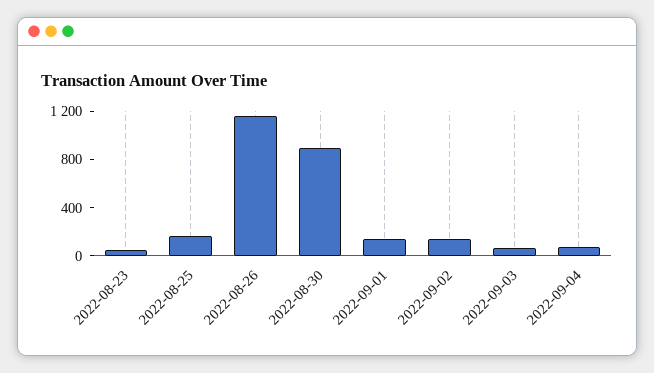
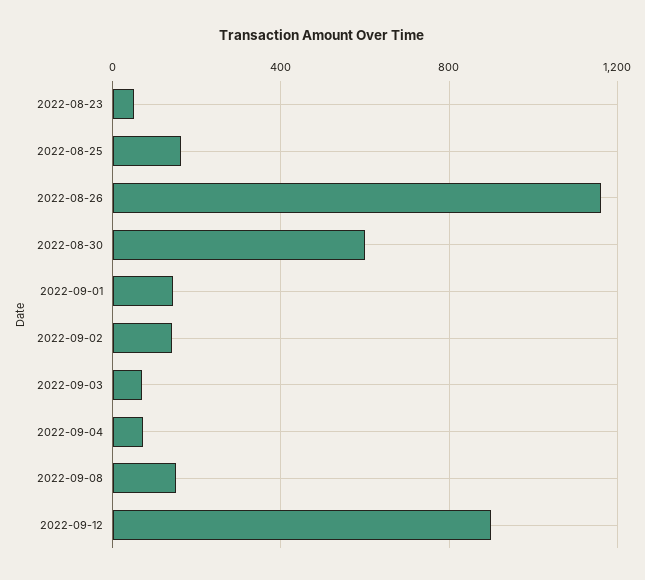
2022-08-30: 900 -> 600
2022-09-08: none -> 150
2022-09-12: none -> 900

